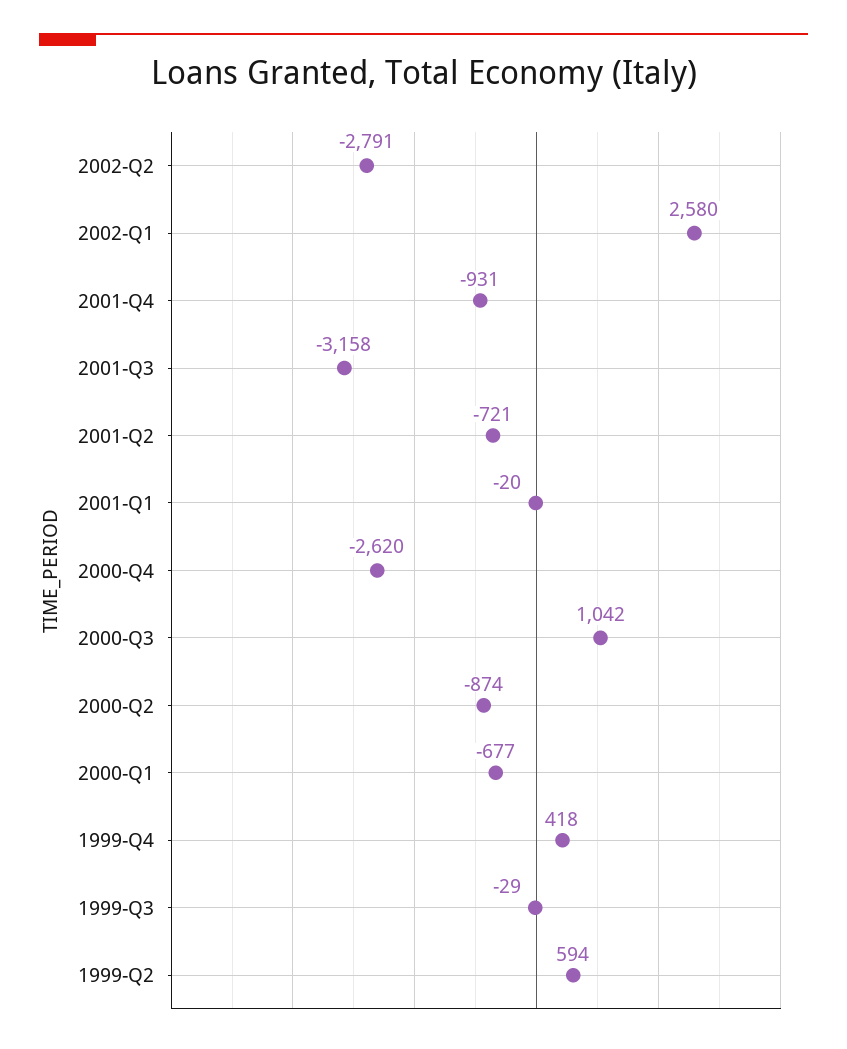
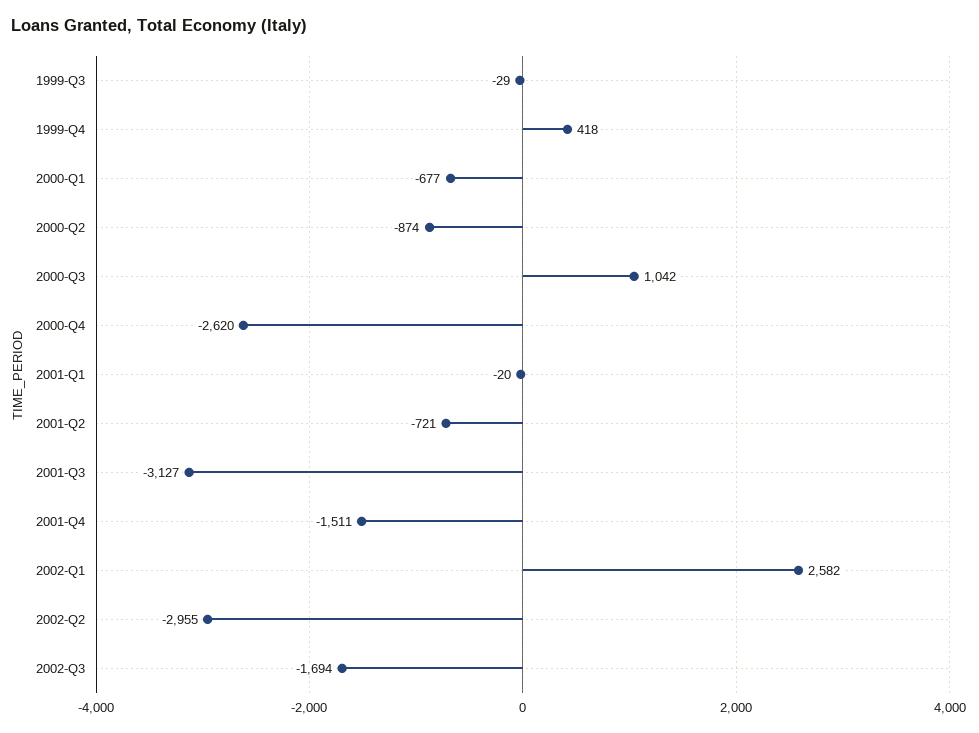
2002-Q2: -2791 -> -2955
2002-Q1: 2580 -> 2582
2001-Q4: -931 -> -1511
2001-Q3: -3158 -> -3127
1999-Q2: 594 -> none
2002-Q3: none -> -1694

